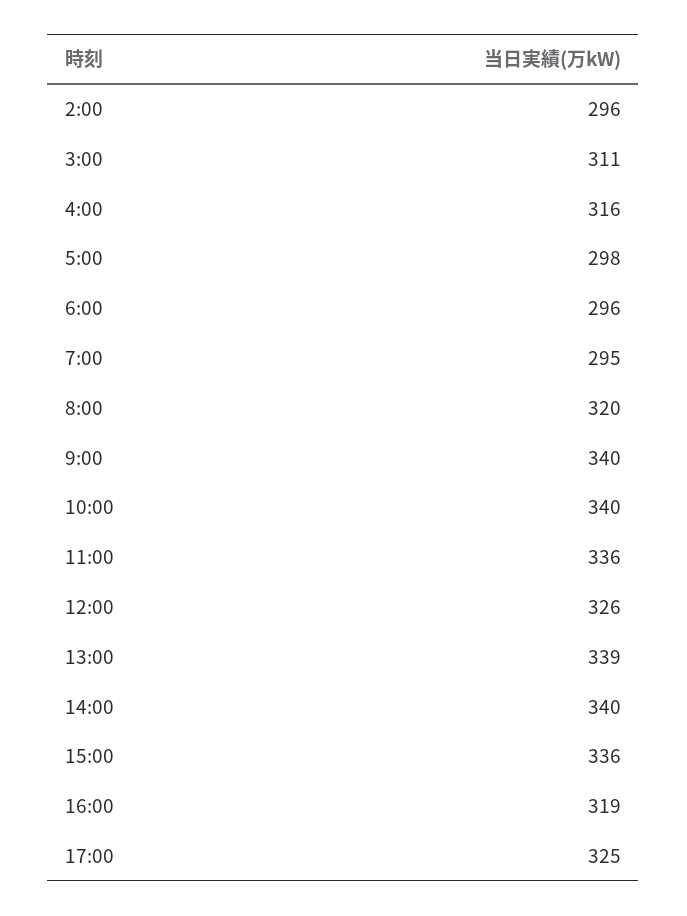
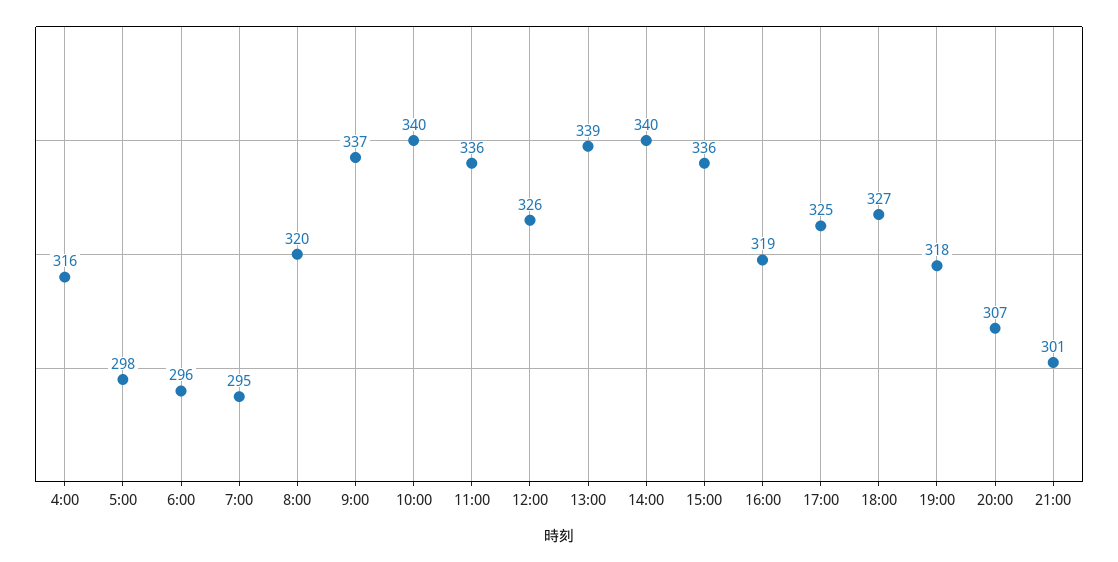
2:00: 296 -> none
3:00: 311 -> none
9:00: 340 -> 337
18:00: none -> 327
19:00: none -> 318
20:00: none -> 307
21:00: none -> 301

